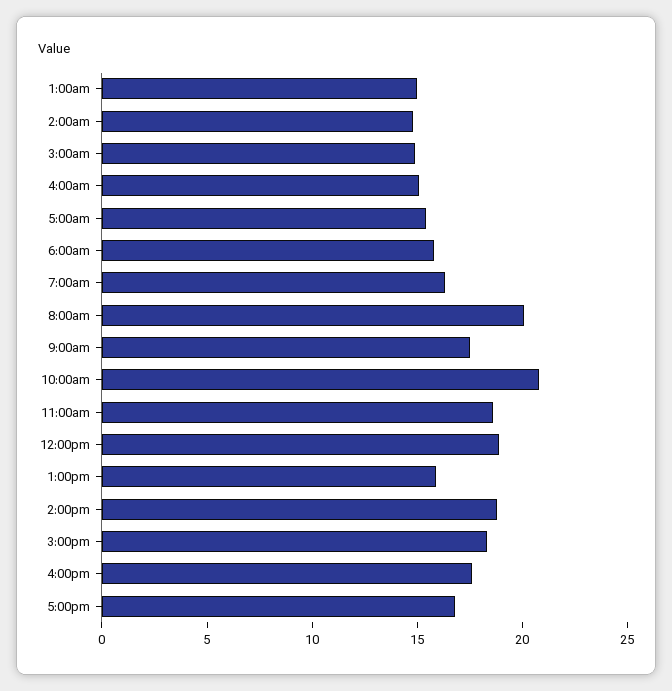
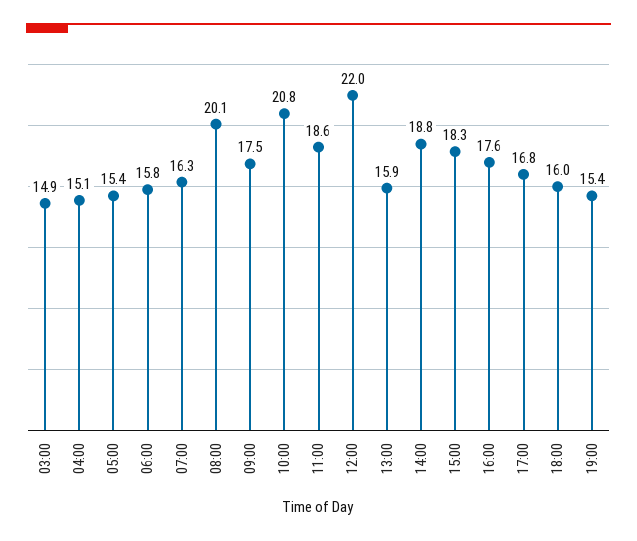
1:00am: 15 -> none
2:00am: 15 -> none
12:00pm: 19 -> 22
18:00: none -> 16
19:00: none -> 15.4

